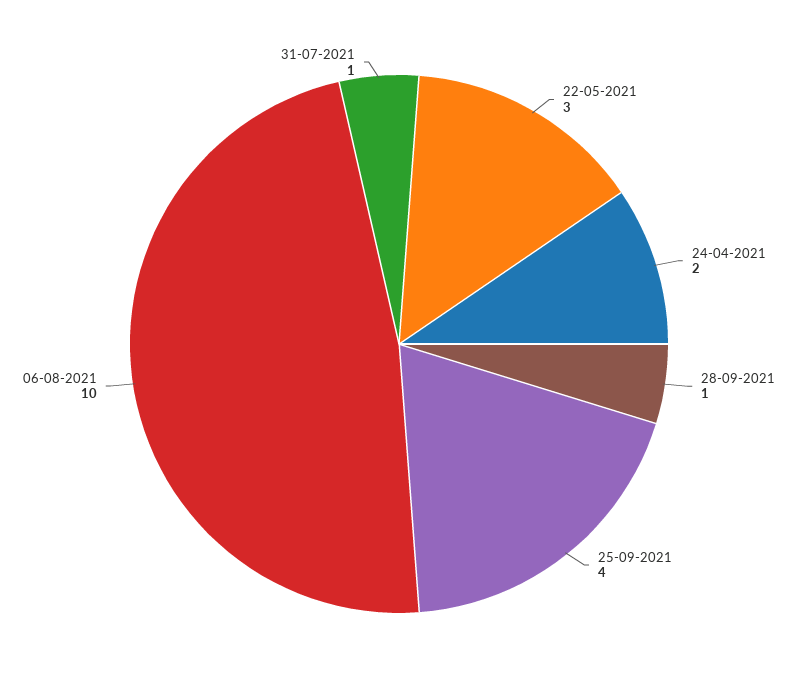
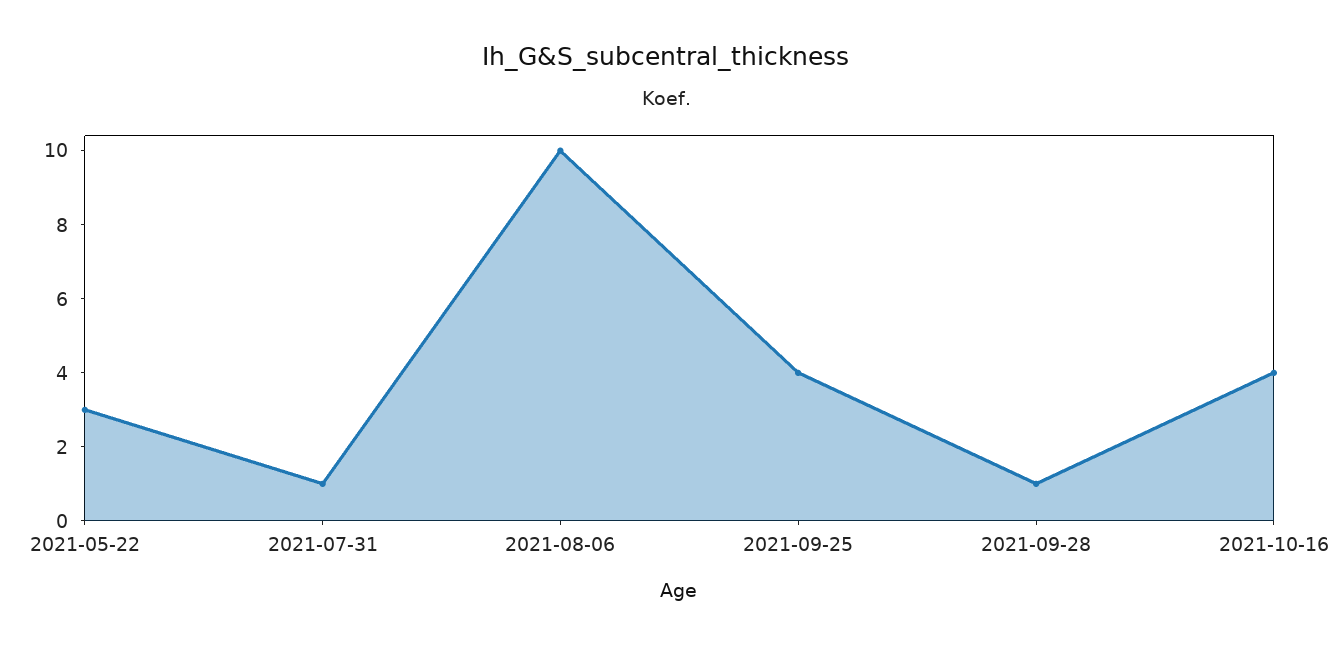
24-04-2021: 2 -> none
2021-10-16: none -> 4

